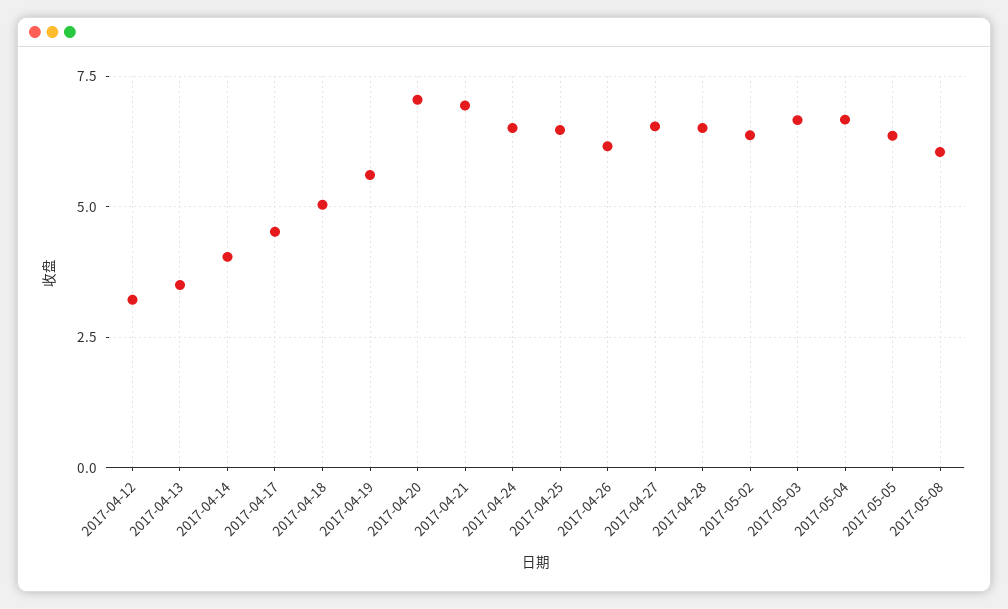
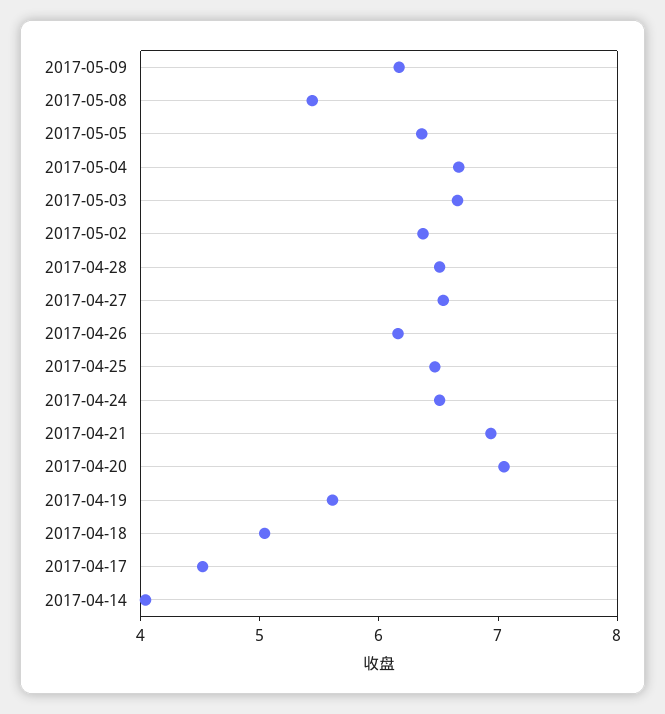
2017-04-12: 3.25 -> none
2017-04-13: 3.5 -> none
2017-05-08: 6 -> 5.4
2017-05-09: none -> 6.2

